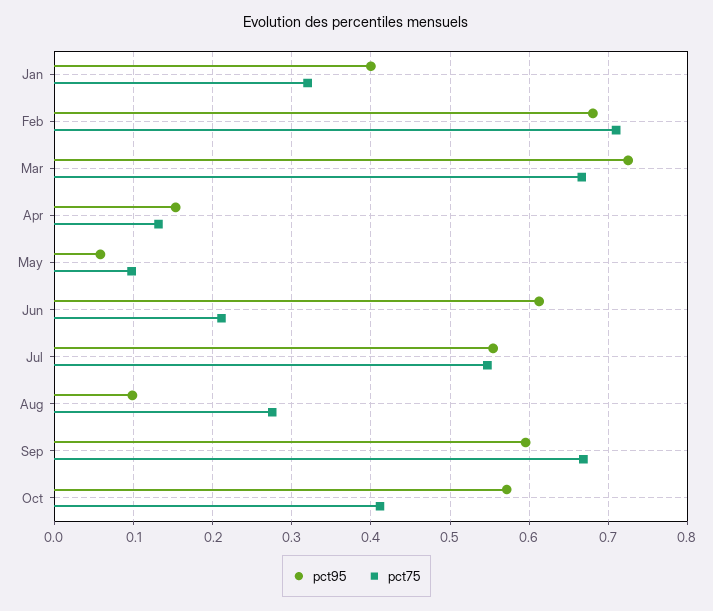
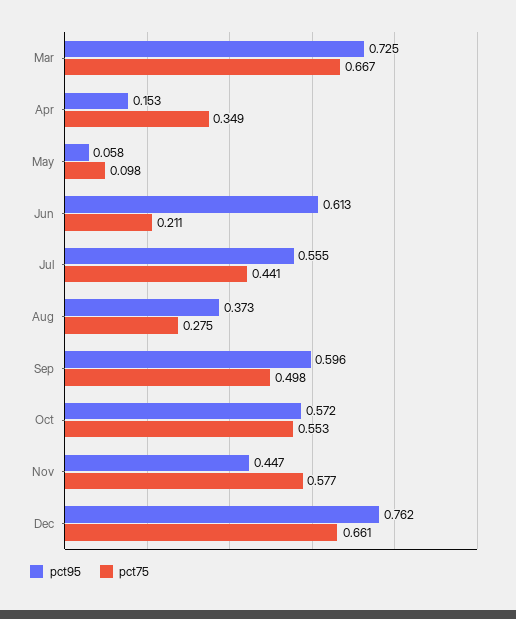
pct95, Jan: 0.4 -> none
pct75, Jan: 0.32 -> none
pct95, Feb: 0.68 -> none
pct75, Feb: 0.71 -> none
pct75, Apr: 0.13 -> 0.349
pct75, Jul: 0.55 -> 0.441
pct95, Aug: 0.1 -> 0.373
pct75, Sep: 0.67 -> 0.498
pct75, Oct: 0.41 -> 0.553
pct95, Nov: none -> 0.447
pct75, Nov: none -> 0.577
pct95, Dec: none -> 0.762
pct75, Dec: none -> 0.661

